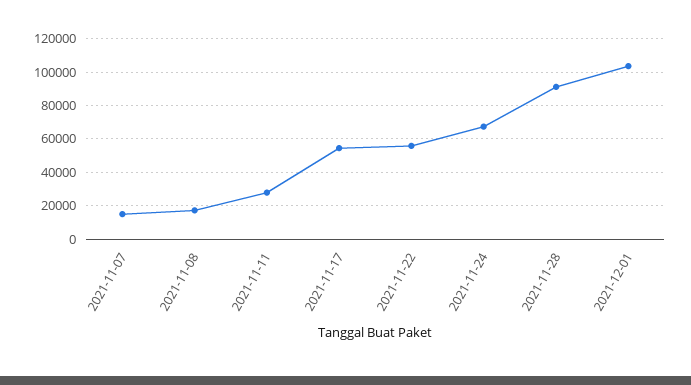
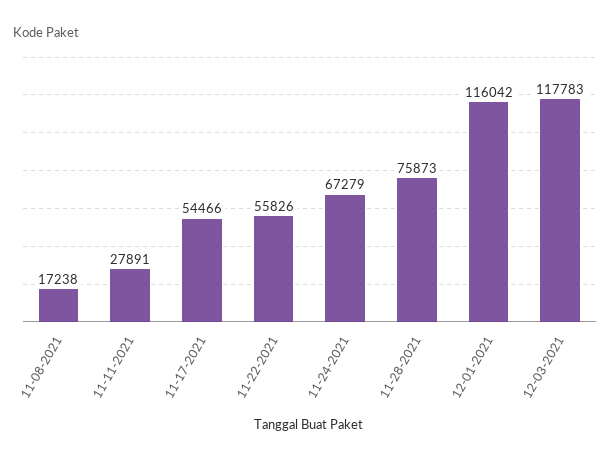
2021-11-07: 15000 -> none
2021-11-28: 90000 -> 75873
2021-12-01: 105000 -> 116042
12-03-2021: none -> 117783

